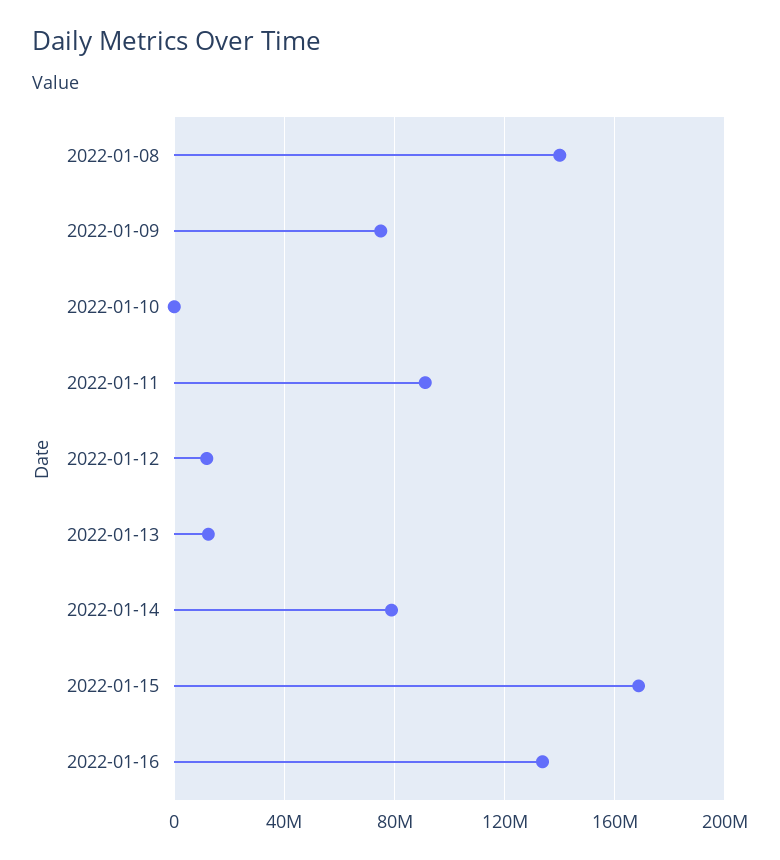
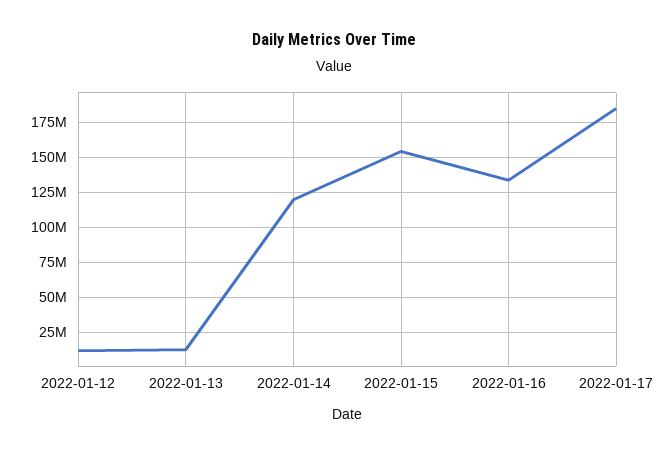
2022-01-08: 140000000 -> none
2022-01-09: 75000000 -> none
2022-01-10: 0 -> none
2022-01-11: 90000000 -> none
2022-01-14: 80000000 -> 120000000
2022-01-15: 170000000 -> 155000000
2022-01-17: none -> 185000000

